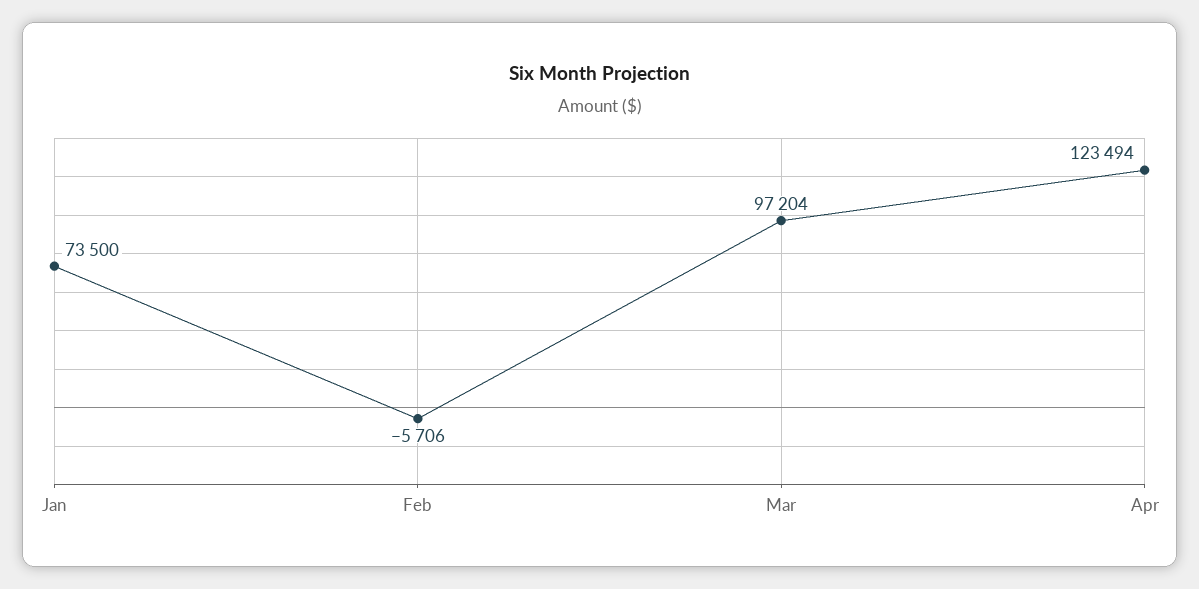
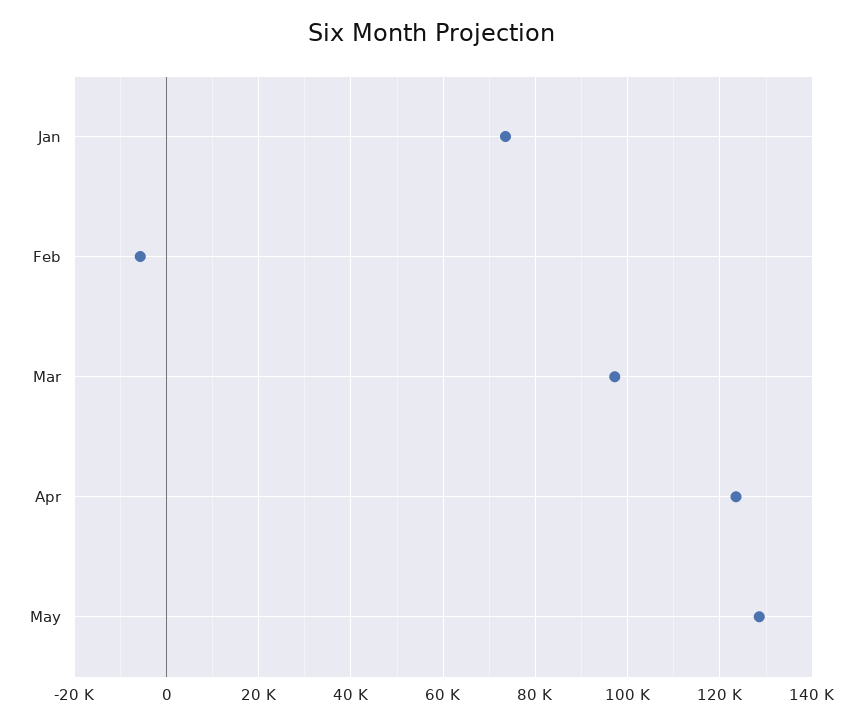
May: none -> 128000

